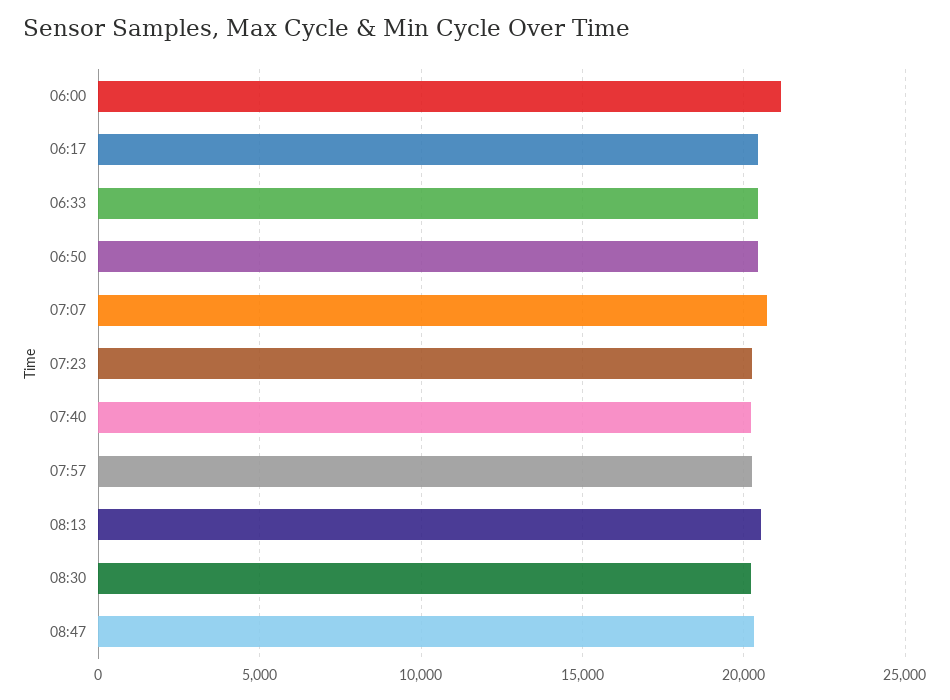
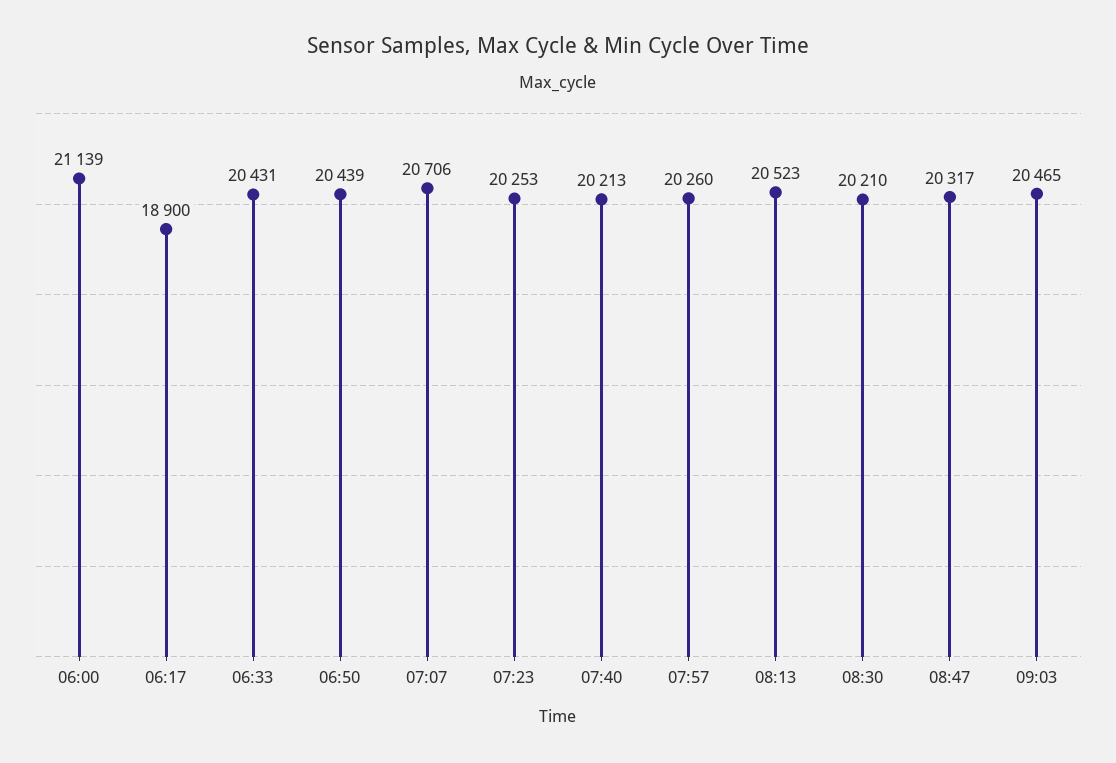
06:17: 20500 -> 18900
09:03: none -> 20465

